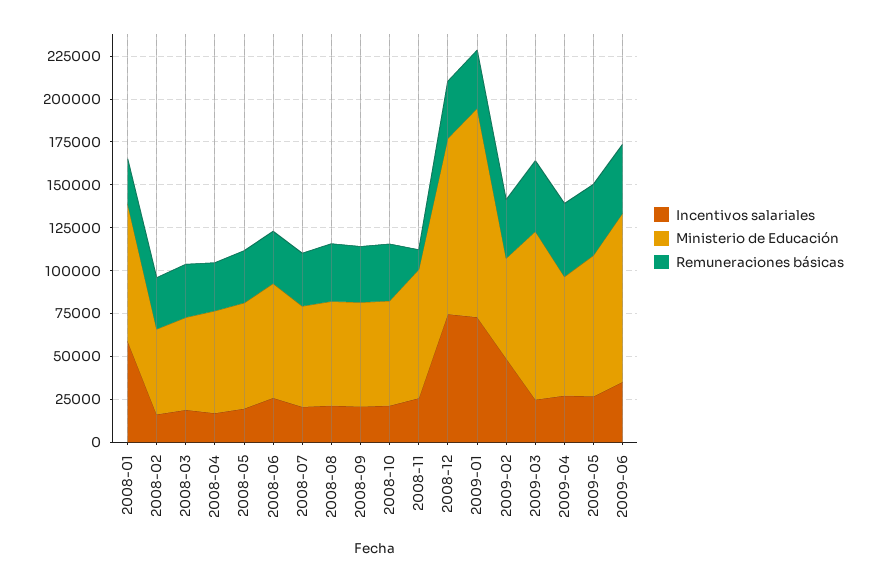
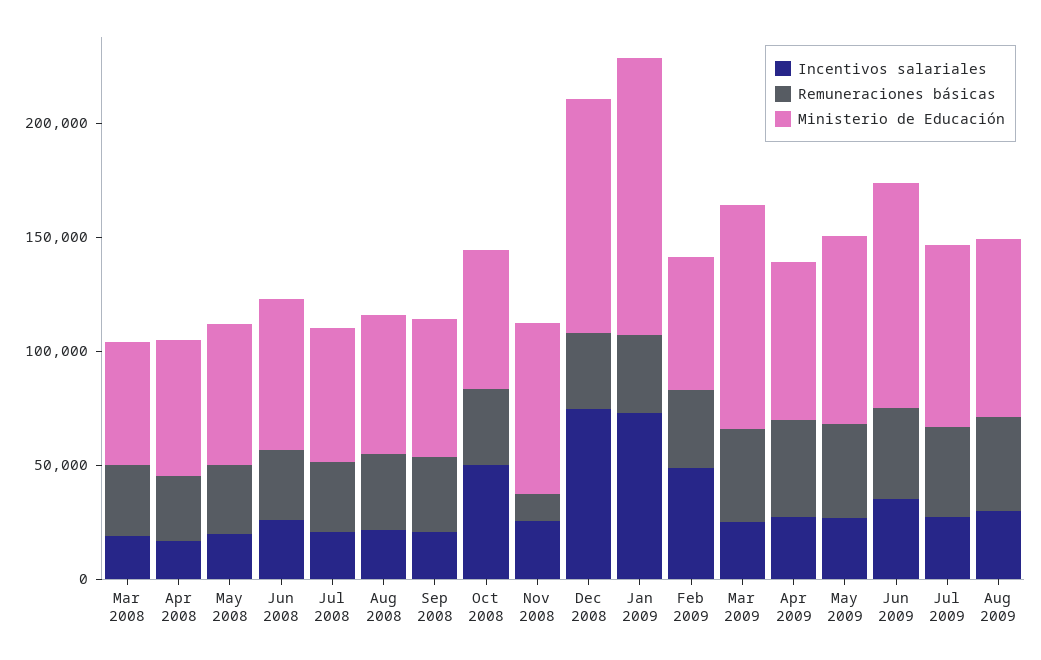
Incentivos salariales, 2008-01: 60000 -> none
Ministerio de Educación, 2008-01: 80000 -> none
Remuneraciones básicas, 2008-01: 25000 -> none
Incentivos salariales, 2008-02: 15000 -> none
Ministerio de Educación, 2008-02: 50000 -> none
Remuneraciones básicas, 2008-02: 30000 -> none
Incentivos salariales, 2008-10: 20000 -> 50000
Incentivos salariales, Jul 2009: none -> 30000
Remuneraciones básicas, Jul 2009: none -> 40000
Ministerio de Educación, Jul 2009: none -> 80000
Incentivos salariales, Aug 2009: none -> 30000
Remuneraciones básicas, Aug 2009: none -> 40000
Ministerio de Educación, Aug 2009: none -> 80000

